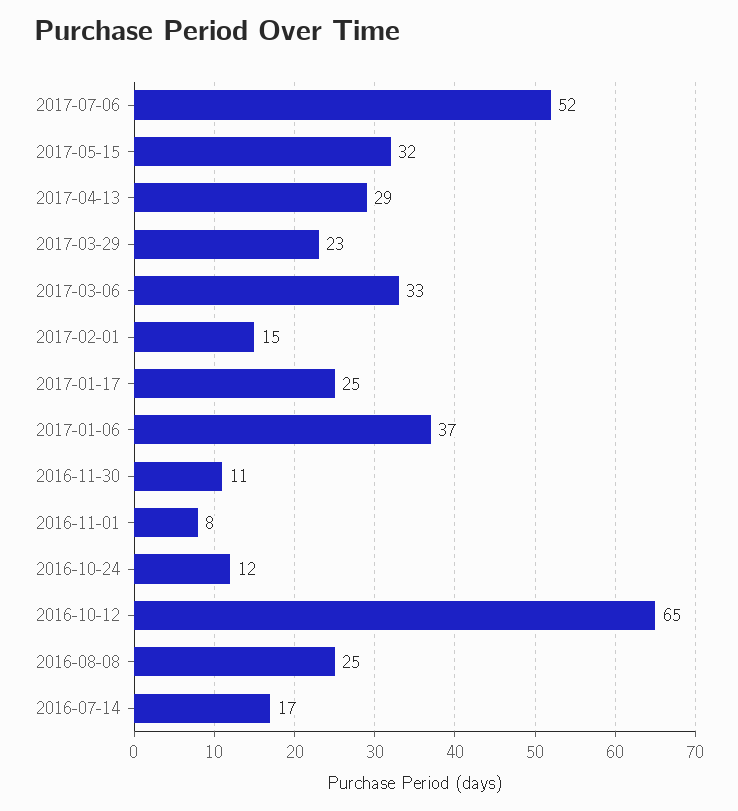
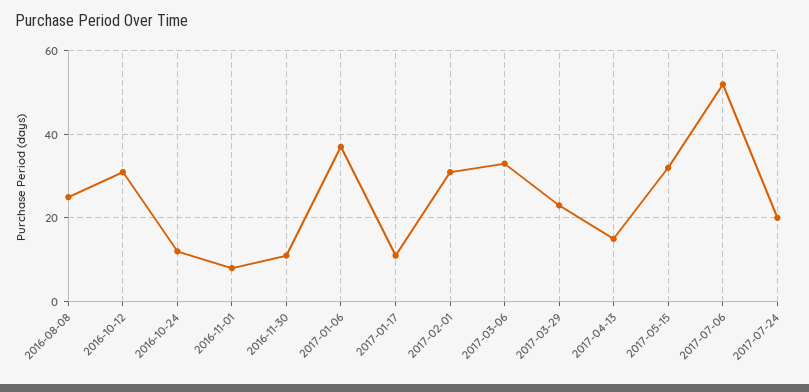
2017-04-13: 29 -> 15
2017-02-01: 15 -> 30
2017-01-17: 25 -> 10
2016-10-12: 65 -> 30
2016-07-14: 17 -> none
2017-07-24: none -> 20

